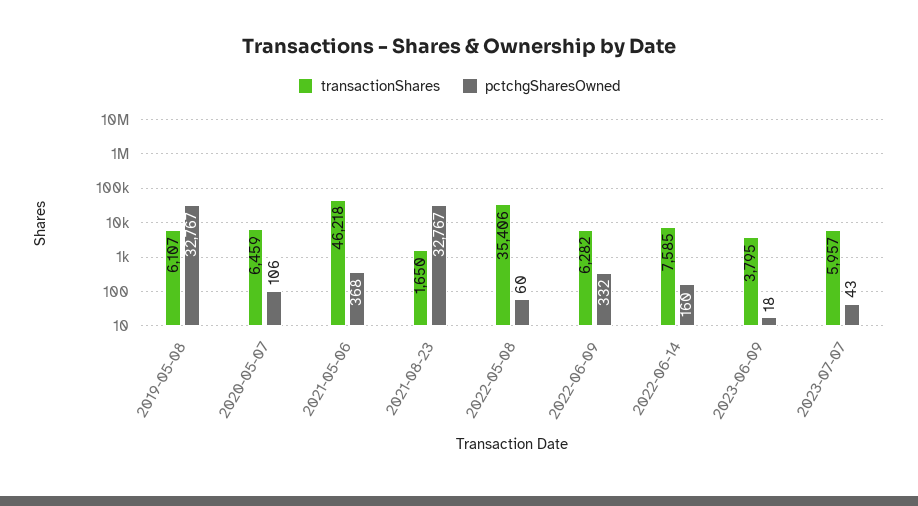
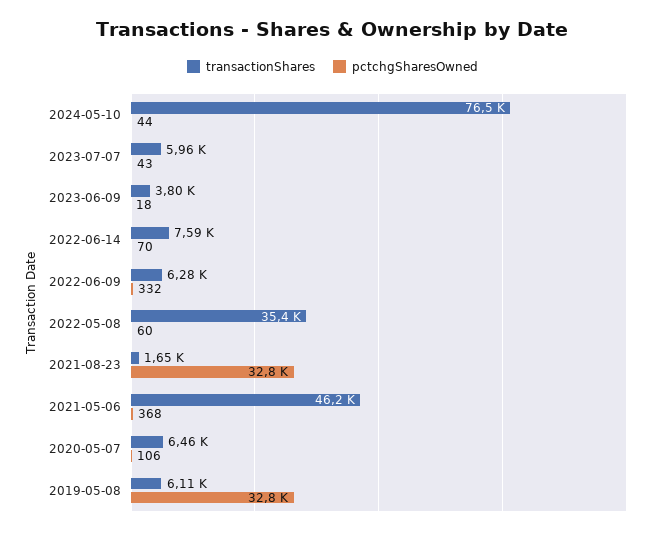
pctchgSharesOwned, 2022-06-14: 160 -> 70
transactionShares, 2024-05-10: none -> 76500
pctchgSharesOwned, 2024-05-10: none -> 44

